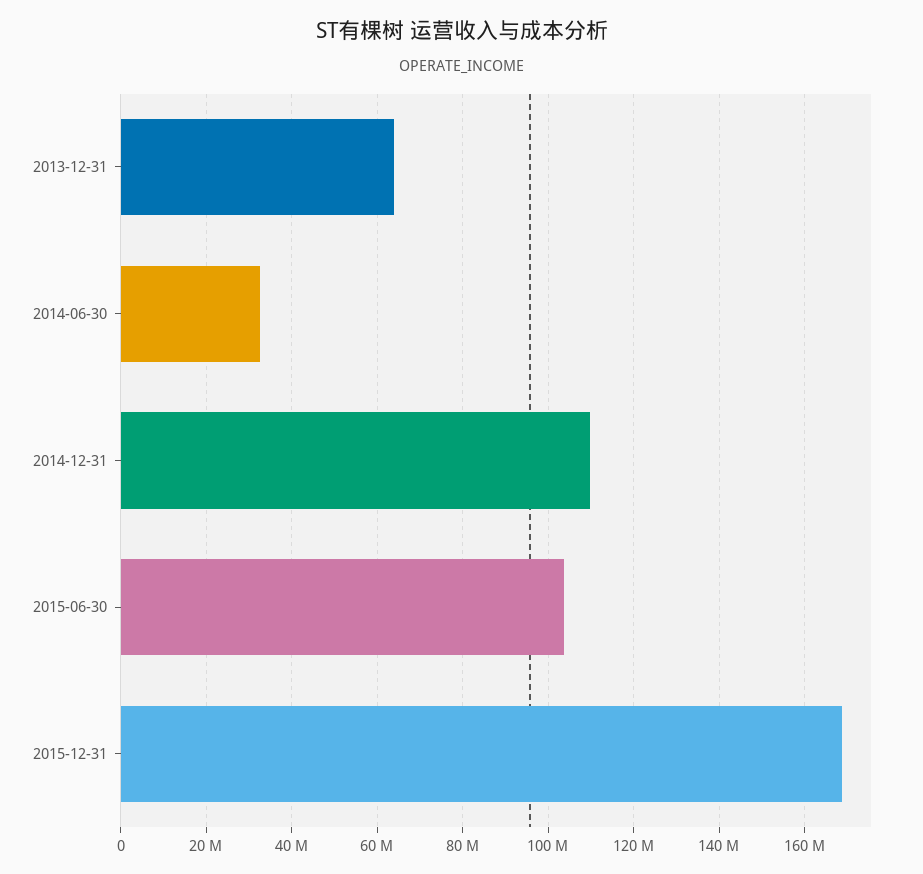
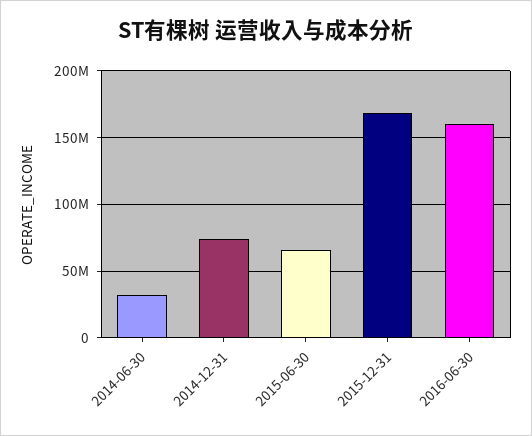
2013-12-31: 64000000 -> none
2014-12-31: 110000000 -> 75000000
2015-06-30: 104000000 -> 65000000
2016-06-30: none -> 160000000

